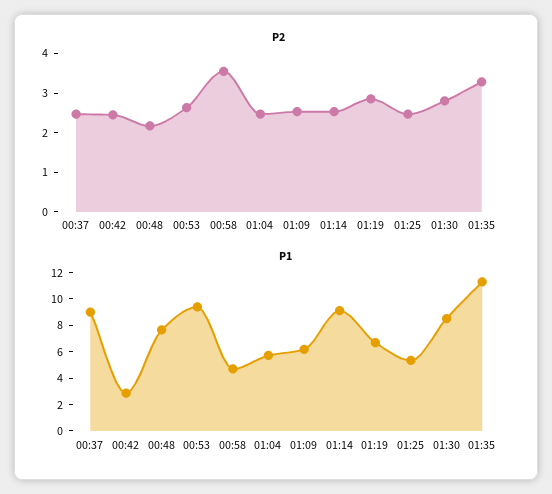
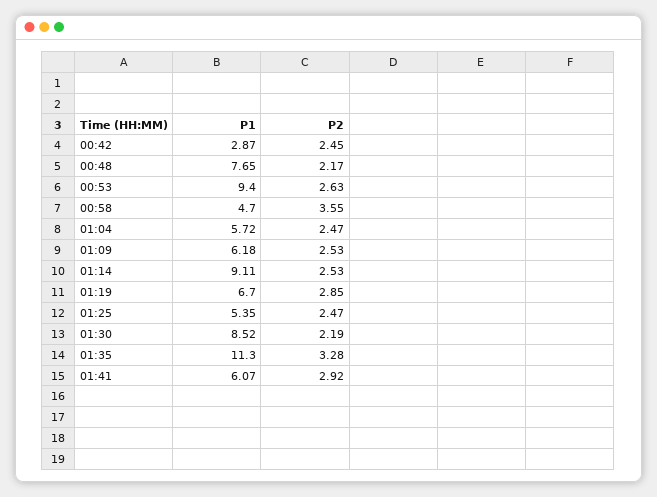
P2, 00:37: 2.5 -> none
P2, 01:30: 2.75 -> 2.19
P1, 00:37: 9 -> none
P1, 01:41: none -> 6.07
P2, 01:41: none -> 2.92

